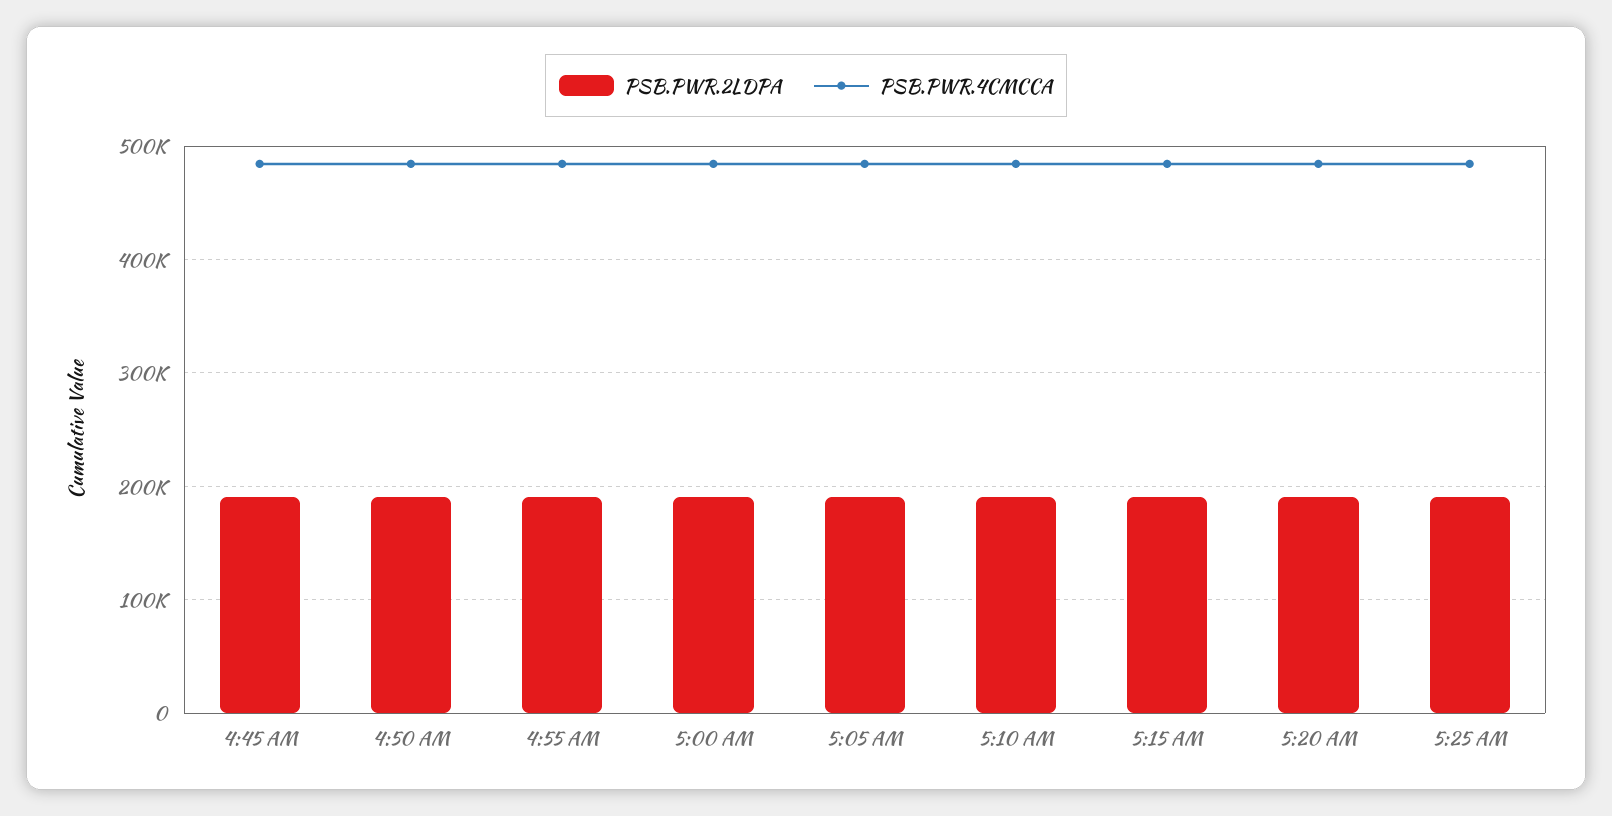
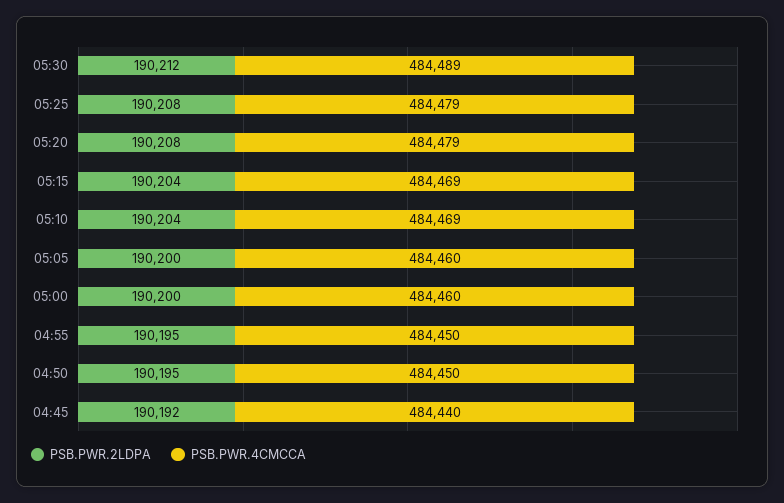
PSB.PWR.2LDPA, 05:30: none -> 190212
PSB.PWR.4CMCCA, 05:30: none -> 484489

